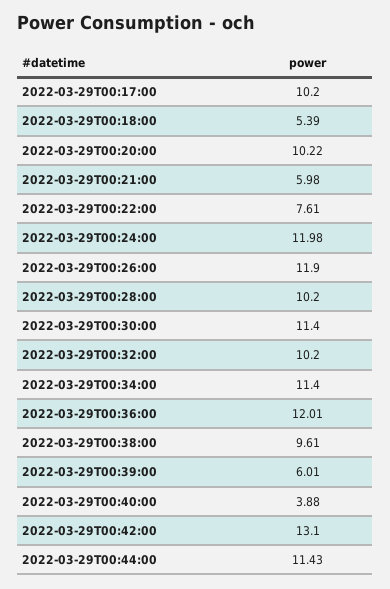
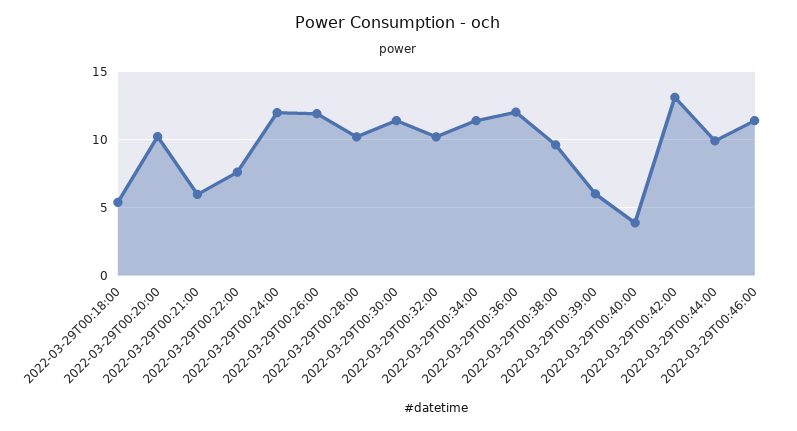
2022-03-29T00:17:00: 10.2 -> none
2022-03-29T00:44:00: 11.43 -> 10
2022-03-29T00:46:00: none -> 11.5

